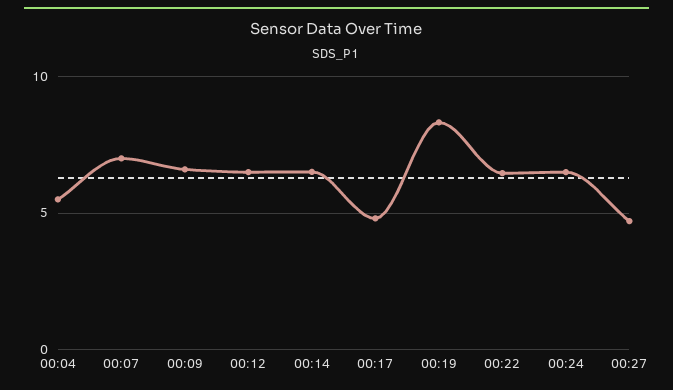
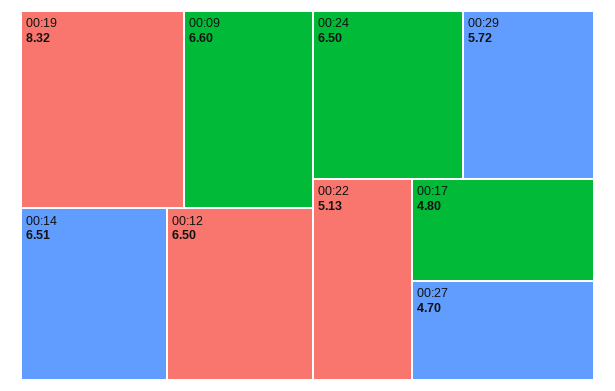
00:04: 5.5 -> none
00:07: 7 -> none
00:22: 6.5 -> 5.13
00:29: none -> 5.72

